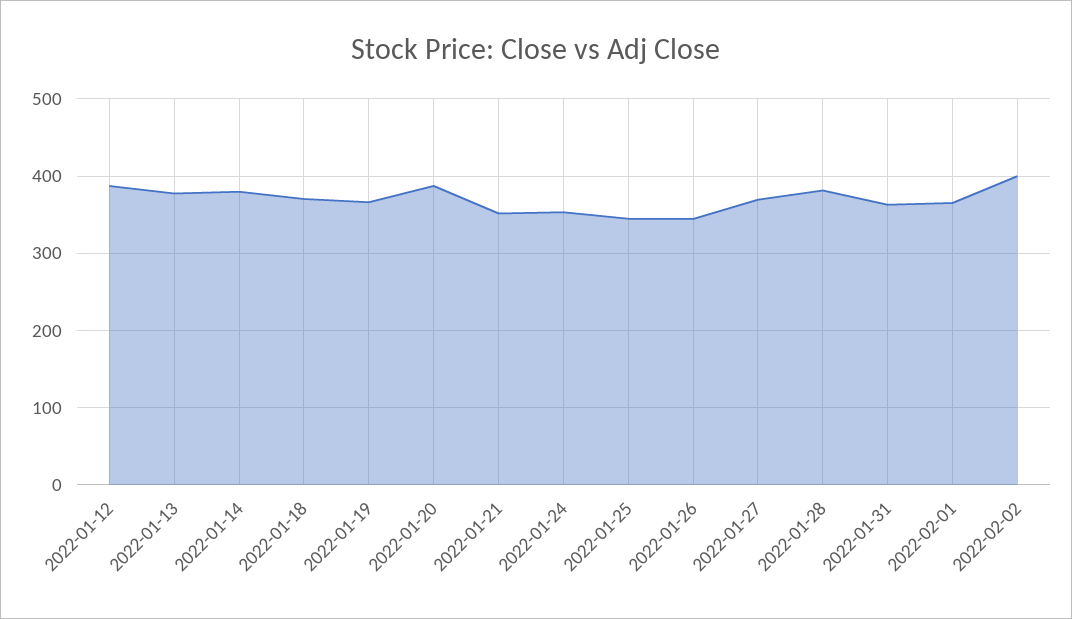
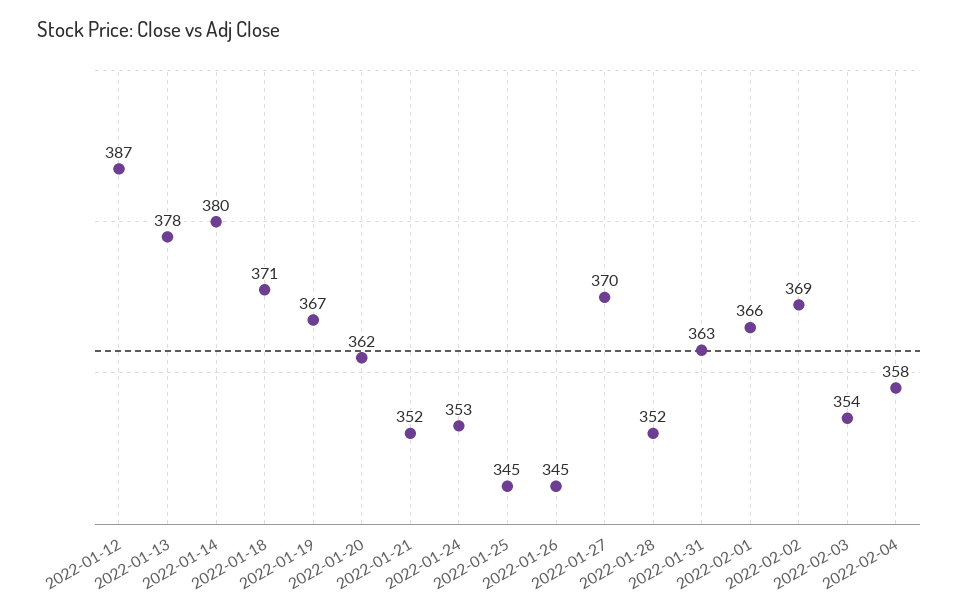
2022-01-20: 390 -> 362
2022-01-28: 380 -> 352
2022-02-02: 400 -> 369
2022-02-03: none -> 354
2022-02-04: none -> 358

